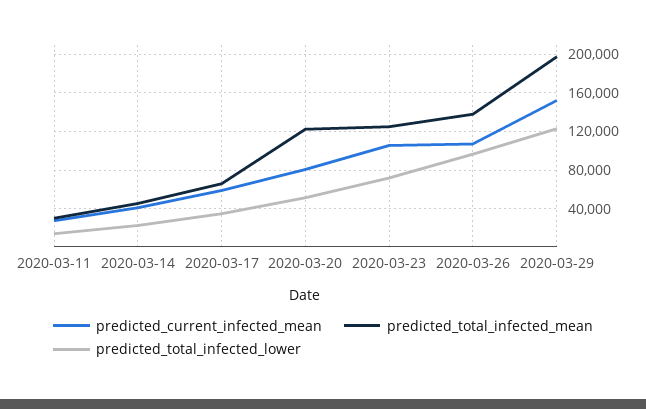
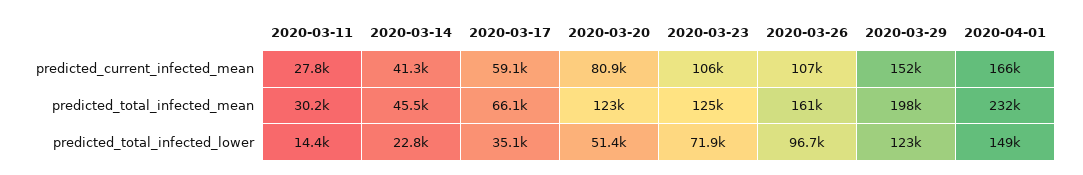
predicted_total_infected_mean, 2020-03-26: 140000 -> 161000
predicted_current_infected_mean, 2020-04-01: none -> 166000
predicted_total_infected_mean, 2020-04-01: none -> 232000
predicted_total_infected_lower, 2020-04-01: none -> 149000

